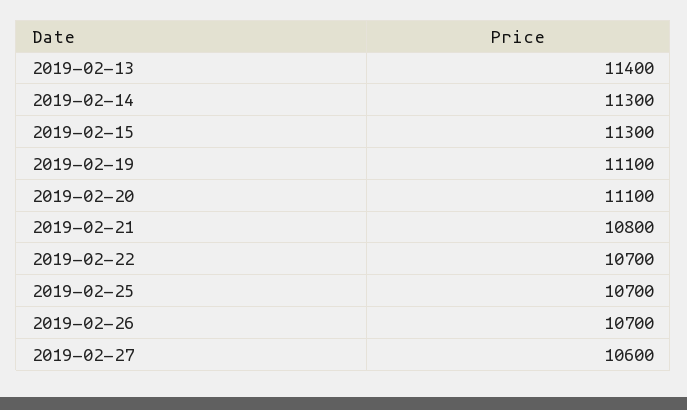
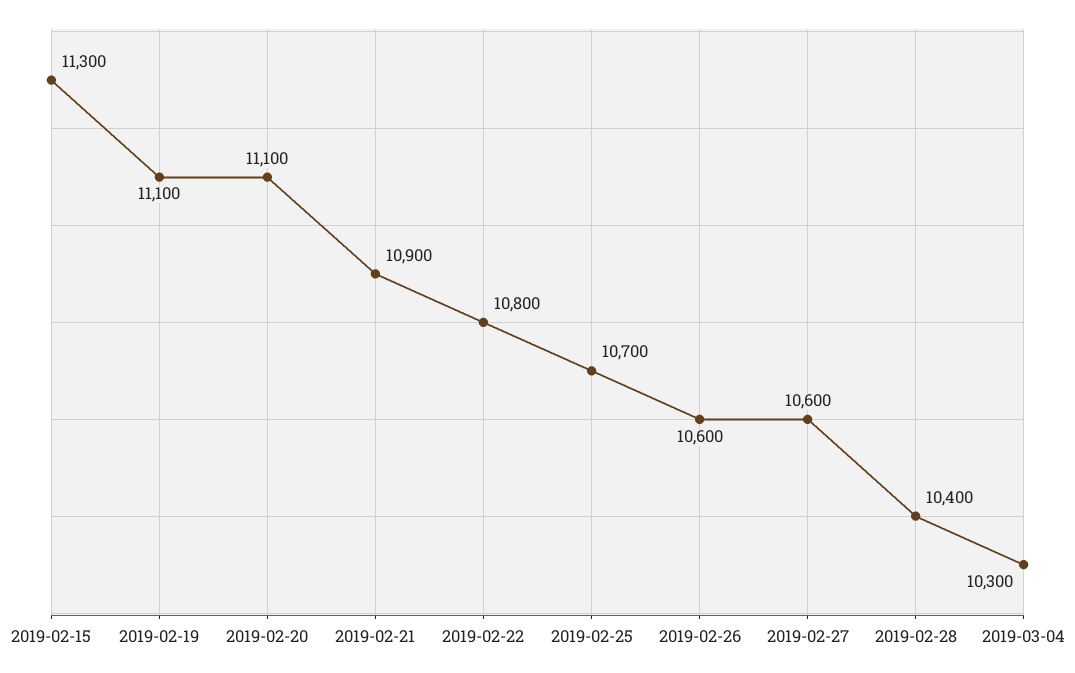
2019-02-13: 11400 -> none
2019-02-14: 11300 -> none
2019-02-21: 10800 -> 10900
2019-02-22: 10700 -> 10800
2019-02-26: 10700 -> 10600
2019-02-28: none -> 10400
2019-03-04: none -> 10300

